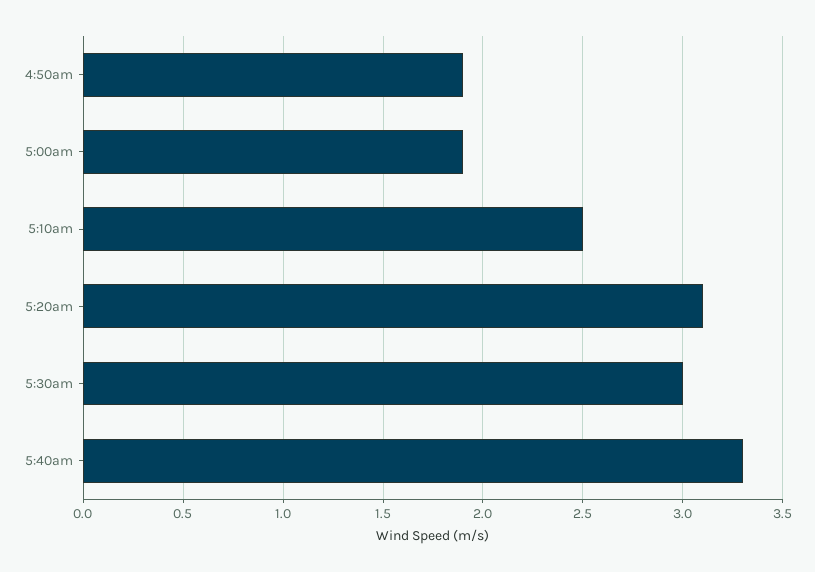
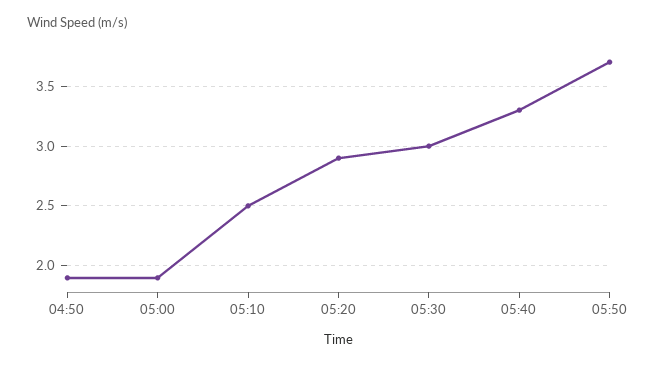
5:20am: 3.1 -> 2.9
05:50: none -> 3.7

